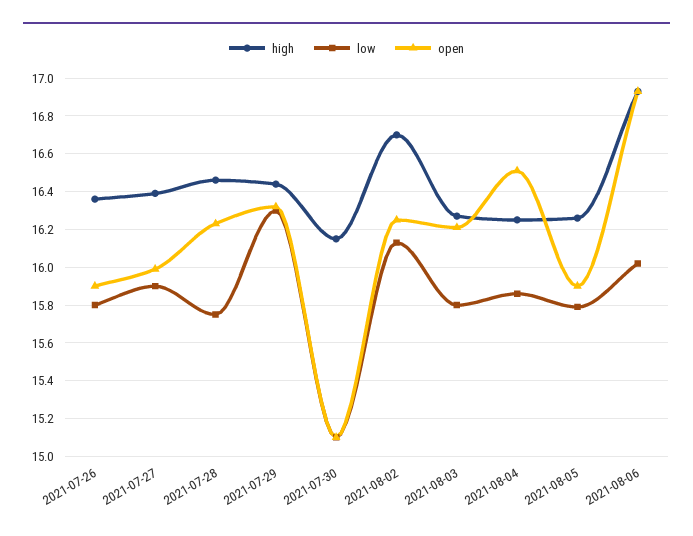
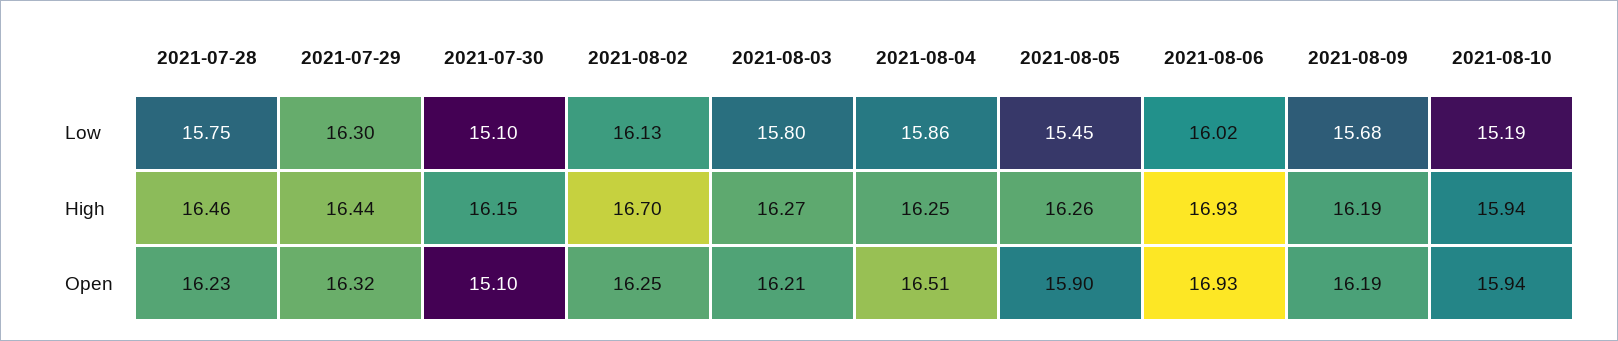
high, 2021-07-26: 16.35 -> none
low, 2021-07-26: 15.8 -> none
open, 2021-07-26: 15.9 -> none
high, 2021-07-27: 16.4 -> none
low, 2021-07-27: 15.9 -> none
open, 2021-07-27: 16 -> none
low, 2021-08-05: 15.8 -> 15.45
low, 2021-08-09: none -> 15.68
low, 2021-08-10: none -> 15.19
high, 2021-08-09: none -> 16.19
high, 2021-08-10: none -> 15.94
open, 2021-08-09: none -> 16.19
open, 2021-08-10: none -> 15.94

